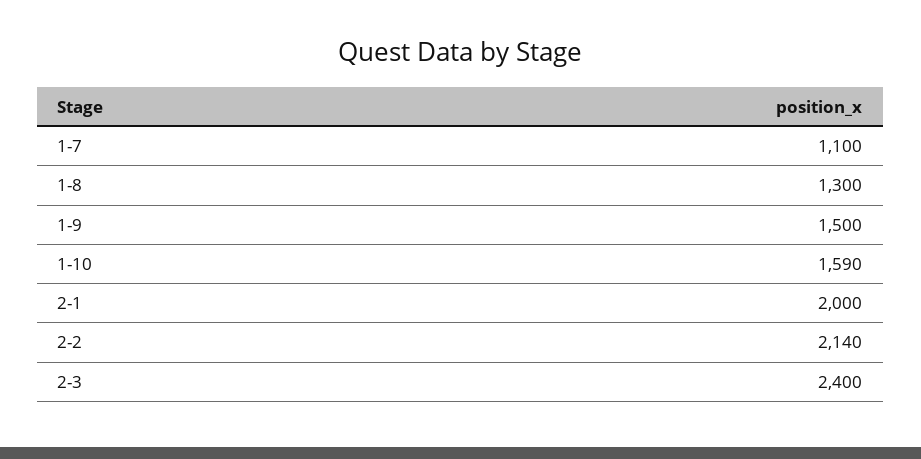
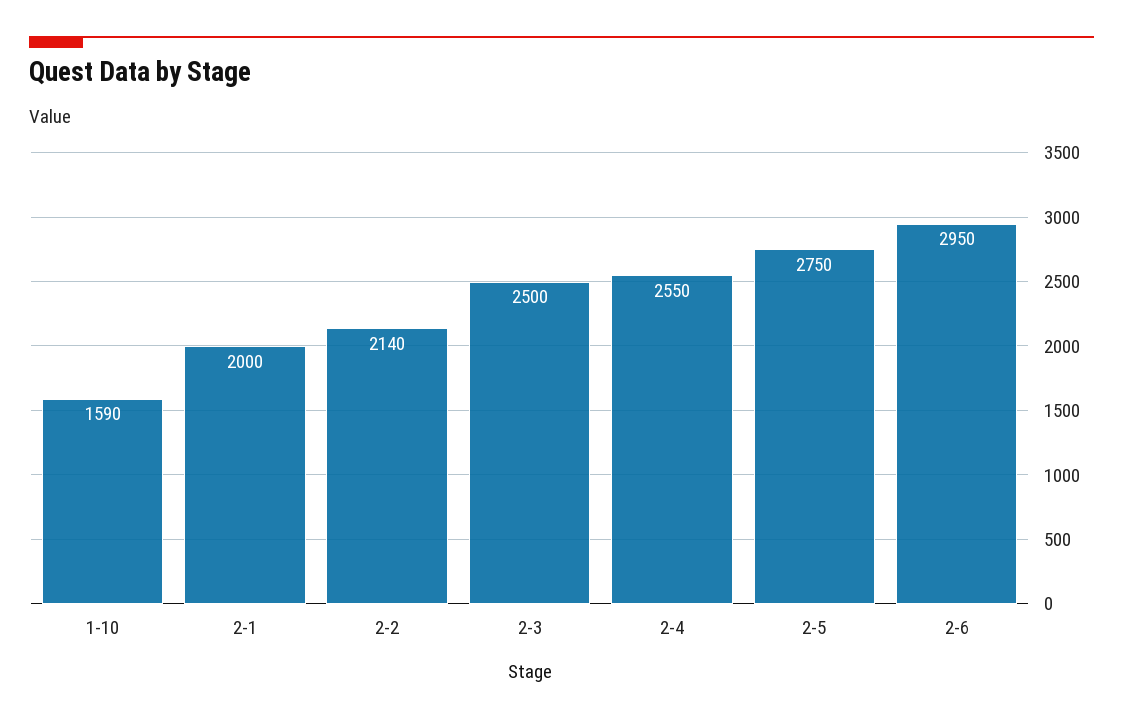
1-7: 1100 -> none
1-8: 1300 -> none
1-9: 1500 -> none
2-3: 2400 -> 2500
2-4: none -> 2550
2-5: none -> 2750
2-6: none -> 2950

